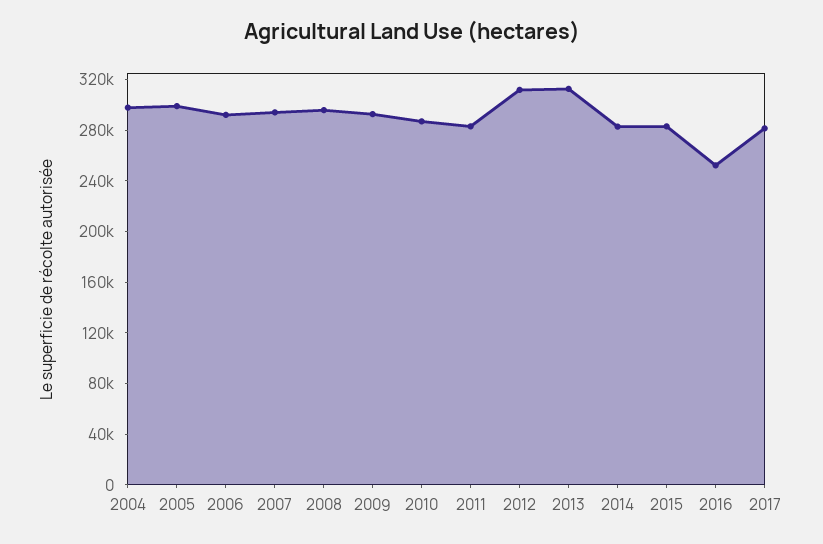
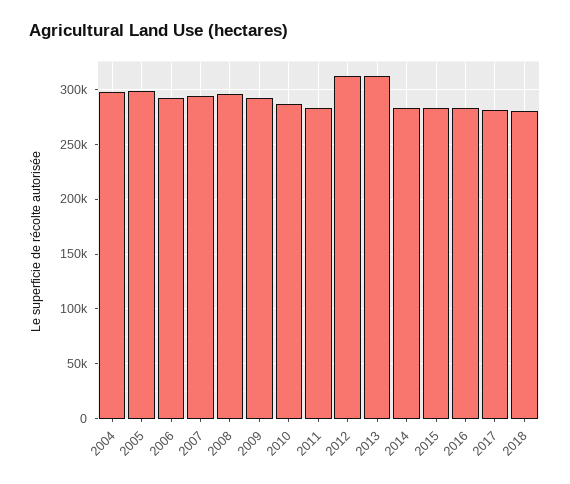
2016: 250000 -> 280000
2018: none -> 280000

